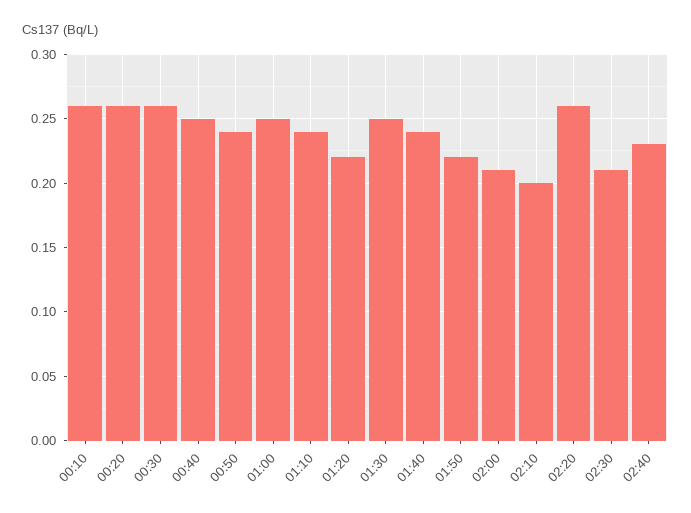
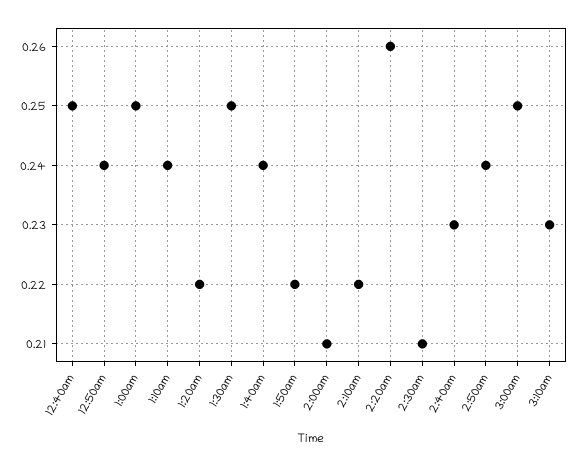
00:10: 0.26 -> none
00:20: 0.26 -> none
00:30: 0.26 -> none
02:10: 0.2 -> 0.22
2:50am: none -> 0.24
3:00am: none -> 0.25
3:10am: none -> 0.23

